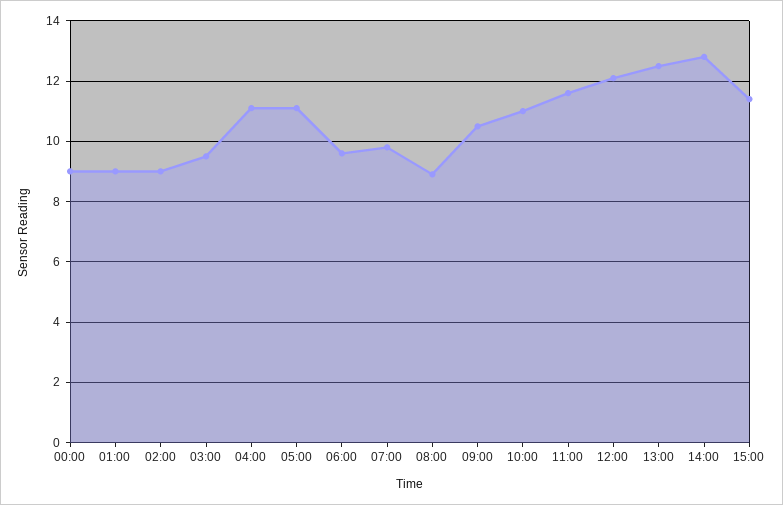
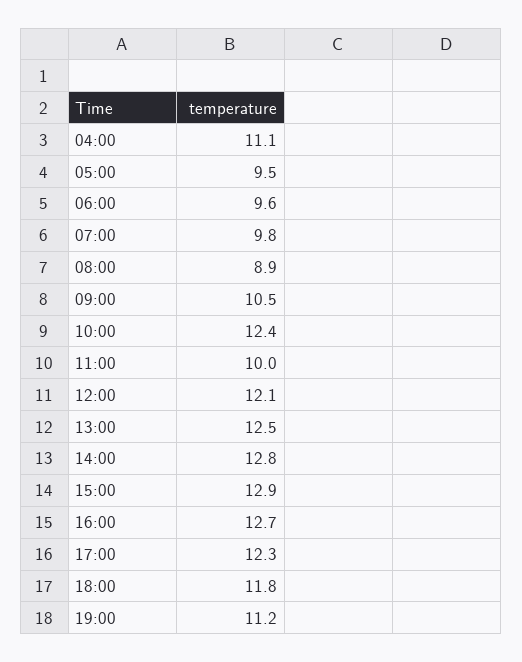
00:00: 9 -> none
01:00: 9 -> none
02:00: 9 -> none
03:00: 9.5 -> none
05:00: 11 -> 9.5
10:00: 11 -> 12.4
11:00: 11.5 -> 10
15:00: 11.5 -> 12.9
16:00: none -> 12.7
17:00: none -> 12.3
18:00: none -> 11.8
19:00: none -> 11.2

